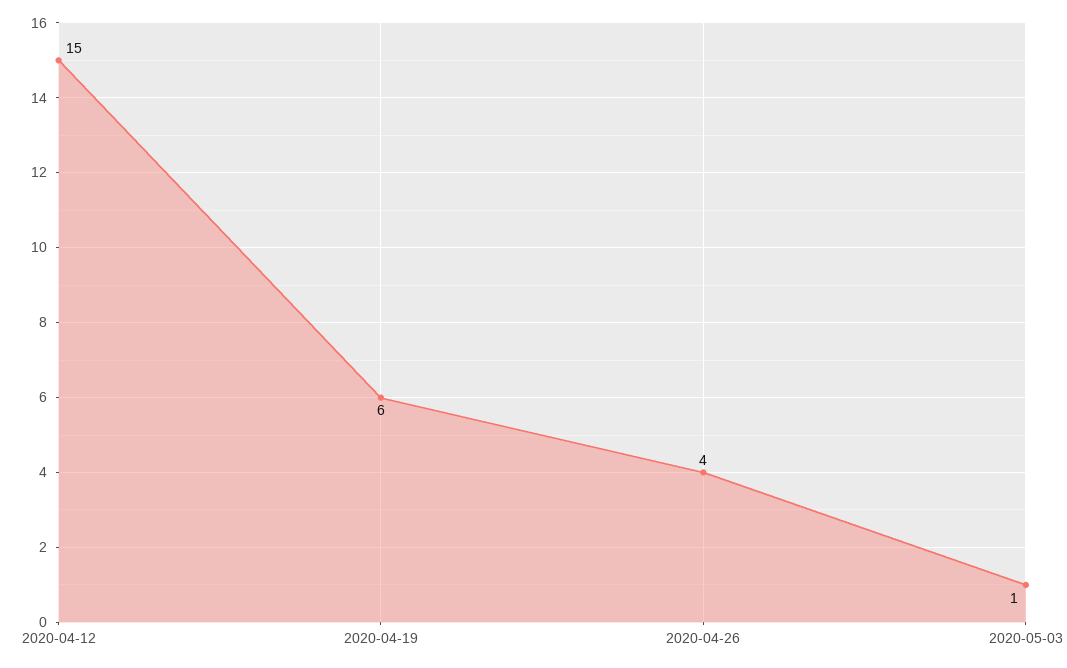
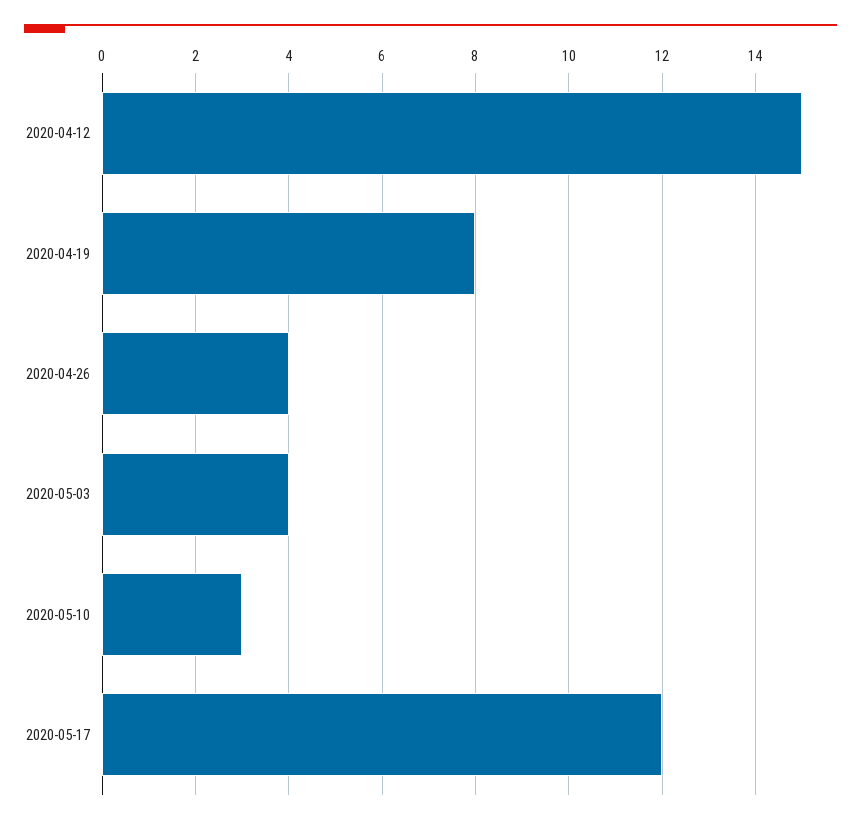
2020-04-19: 6 -> 8
2020-05-03: 1 -> 4
2020-05-10: none -> 3
2020-05-17: none -> 12

